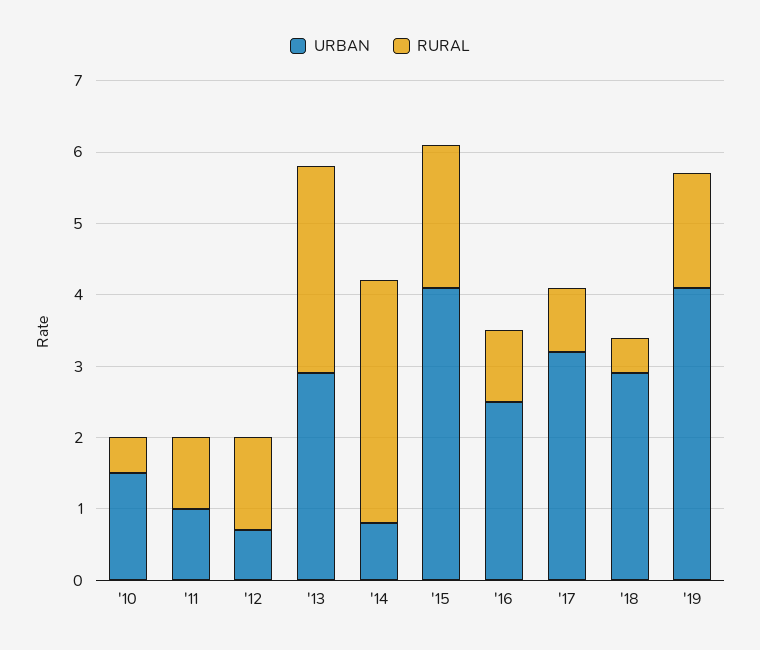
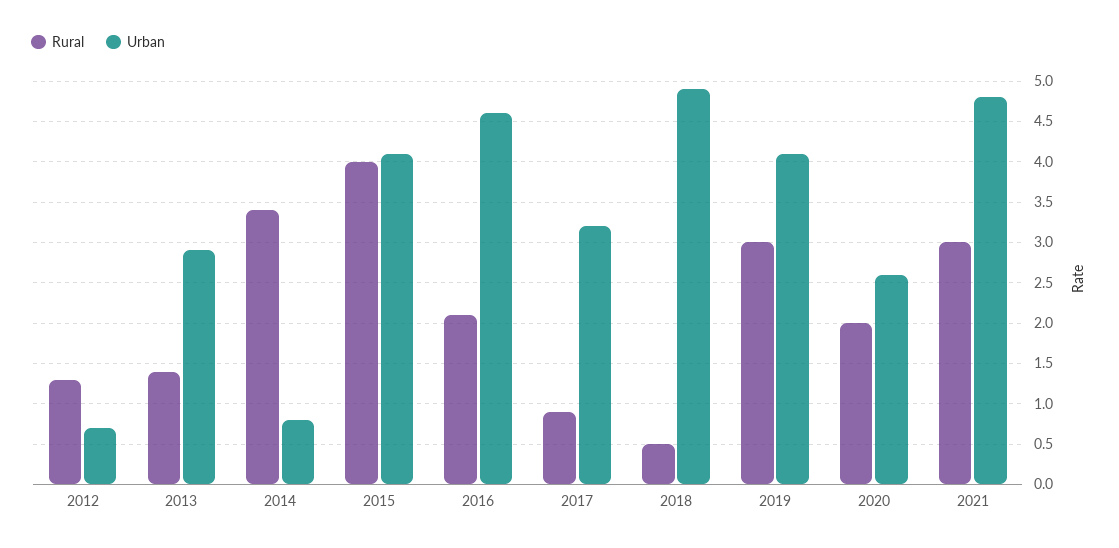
URBAN, '10: 1.5 -> none
RURAL, '10: 0.5 -> none
URBAN, '11: 1 -> none
RURAL, '11: 1 -> none
RURAL, '13: 3 -> 1.4
RURAL, '15: 2 -> 4
URBAN, '16: 2.5 -> 4.6
RURAL, '16: 1 -> 2.1
URBAN, '18: 3 -> 4.9
RURAL, '19: 1.5 -> 3
RURAL, 2020: none -> 2
URBAN, 2020: none -> 2.6
RURAL, 2021: none -> 3
URBAN, 2021: none -> 4.8

